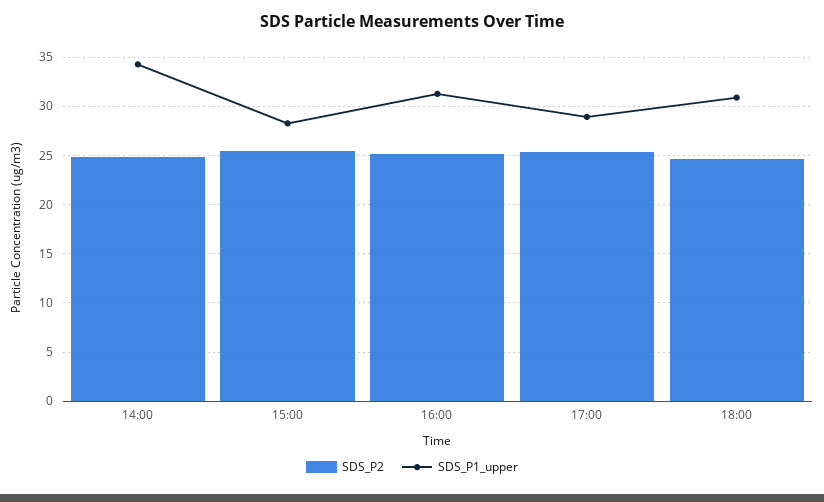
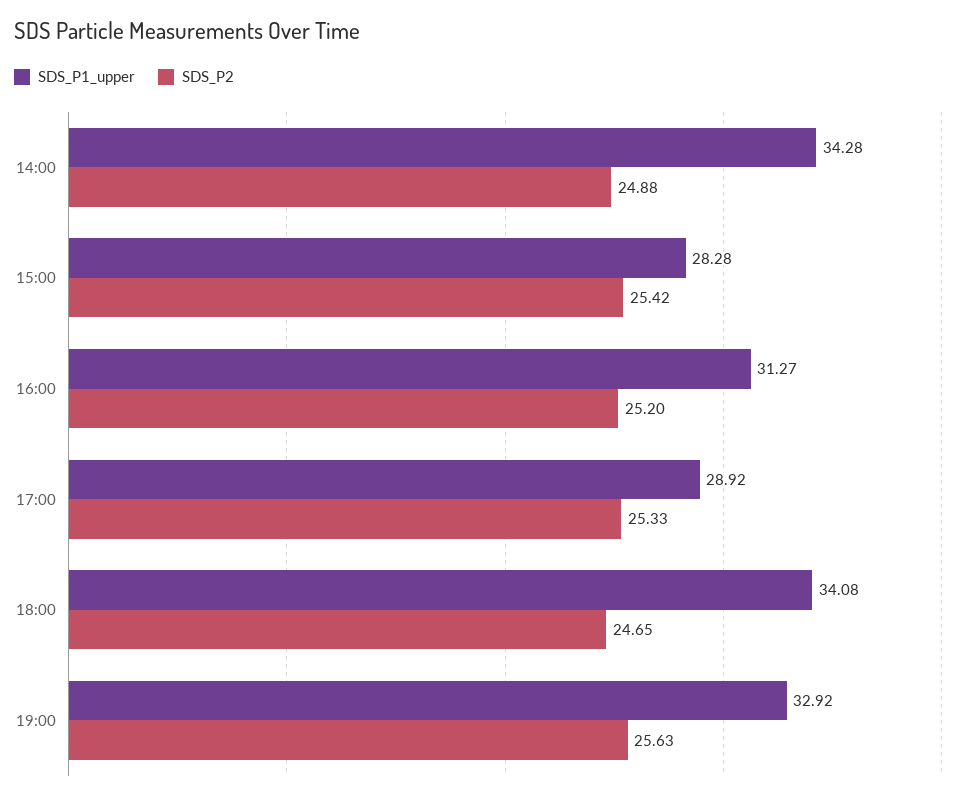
SDS_P1_upper, 18:00: 31 -> 34.08
SDS_P1_upper, 19:00: none -> 32.92
SDS_P2, 19:00: none -> 25.63

